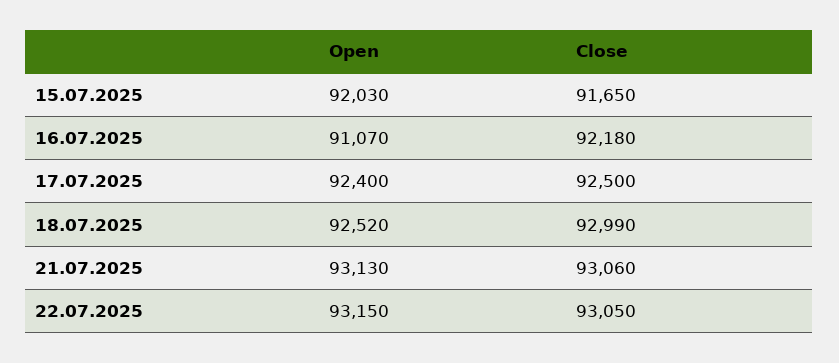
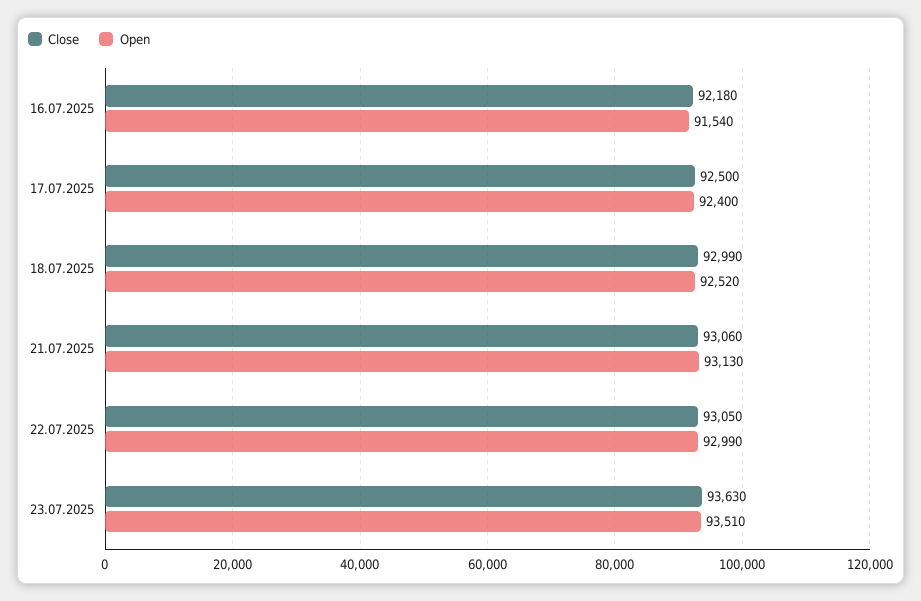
Open, 15.07.2025: 92030 -> none
Close, 15.07.2025: 91650 -> none
Open, 16.07.2025: 91070 -> 91540
Open, 22.07.2025: 93150 -> 92990
Close, 23.07.2025: none -> 93630
Open, 23.07.2025: none -> 93510

